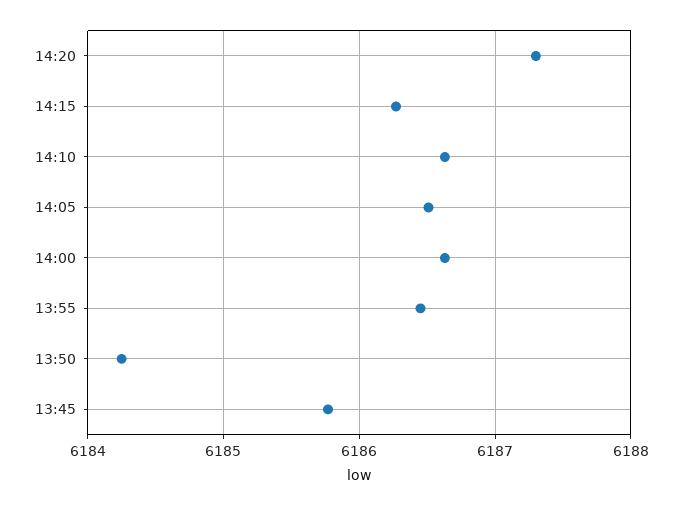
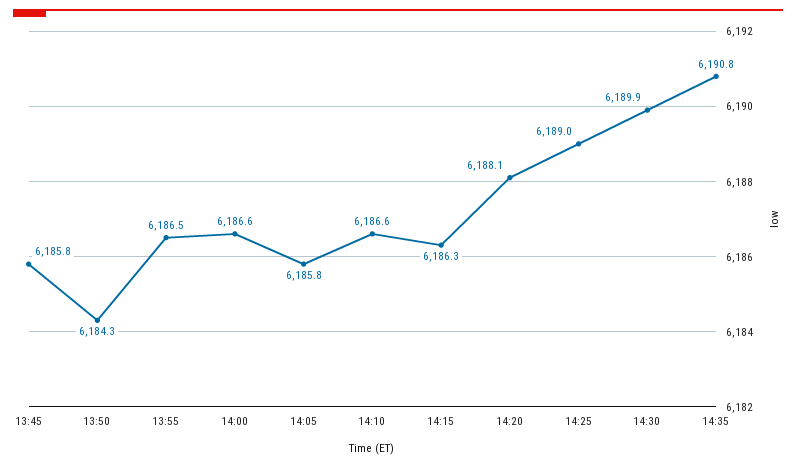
14:20: 6187.3 -> 6188.1
14:05: 6186.5 -> 6185.8
14:25: none -> 6189
14:30: none -> 6189.9
14:35: none -> 6190.8

